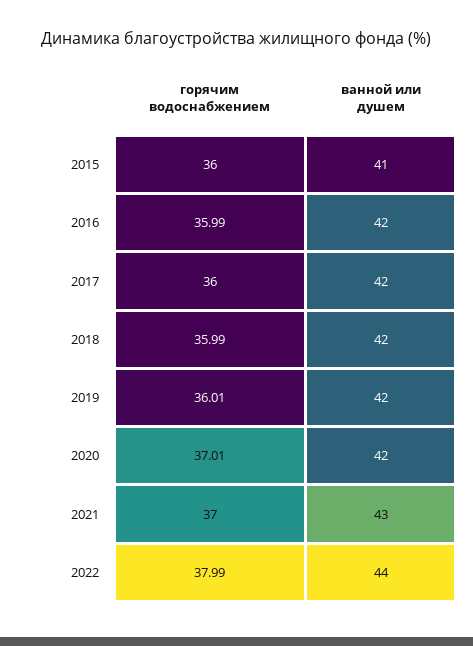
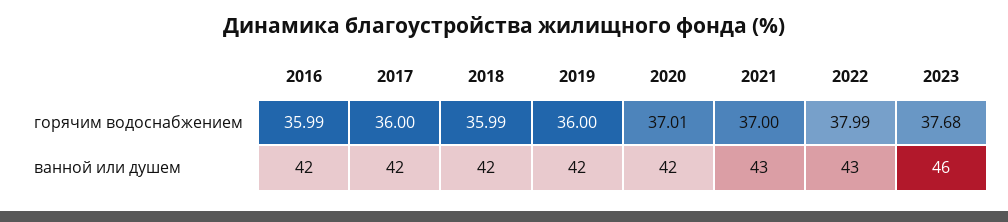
горячим водоснабжением, 2015: 36 -> none
ванной или душем, 2015: 41 -> none
горячим водоснабжением, 2019: 36.01 -> 36
ванной или душем, 2022: 44 -> 43
горячим водоснабжением, 2023: none -> 37.68
ванной или душем, 2023: none -> 46

